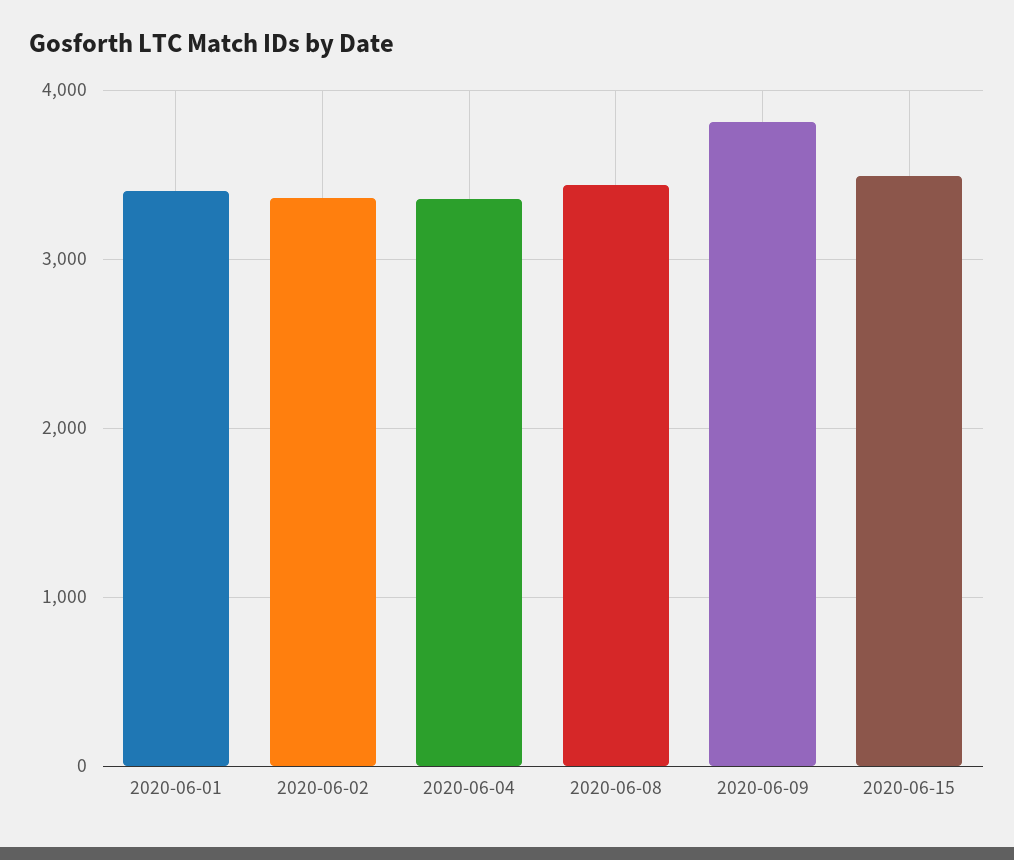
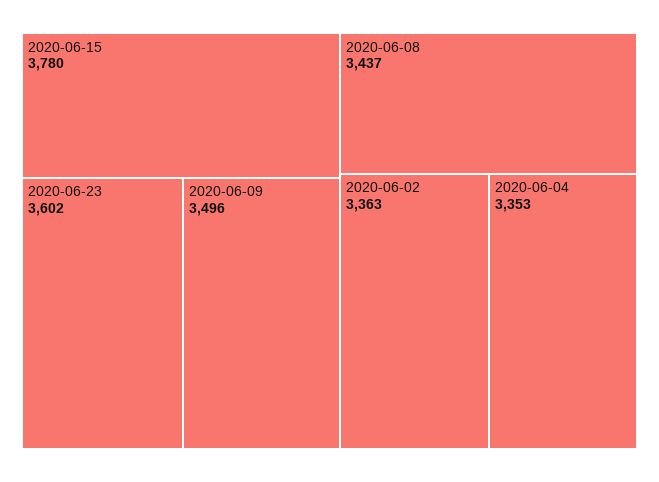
2020-06-01: 3400 -> none
2020-06-09: 3800 -> 3496
2020-06-15: 3500 -> 3780
2020-06-23: none -> 3602

